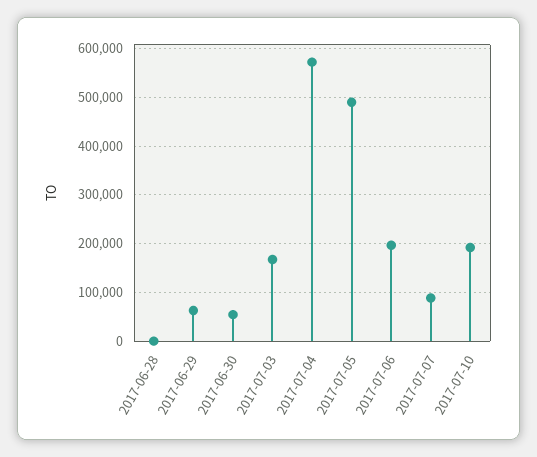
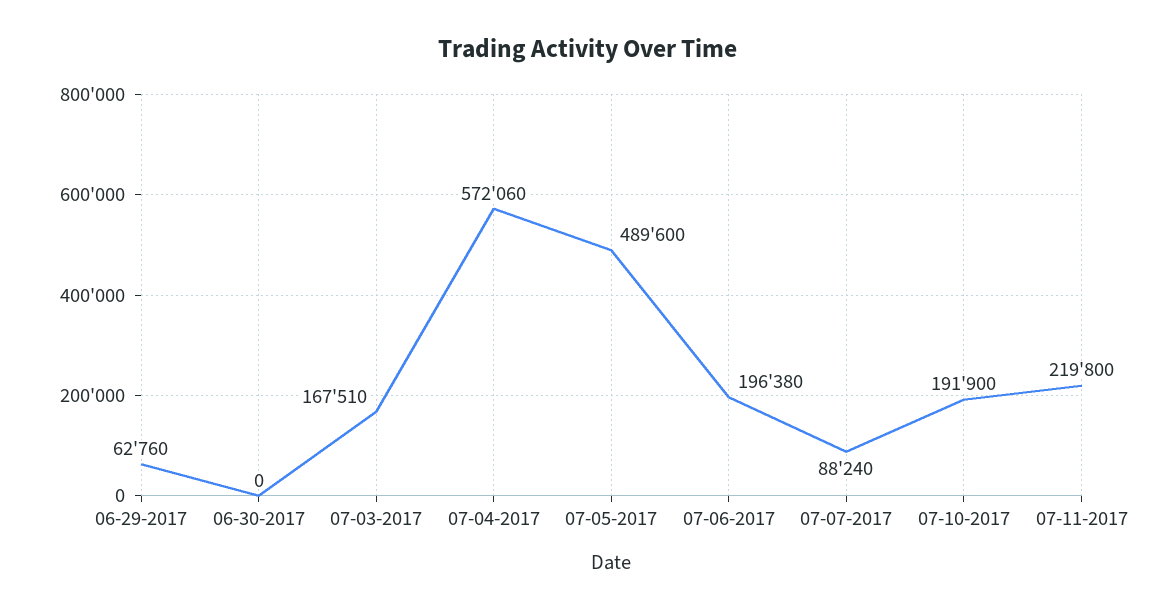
2017-06-28: 0 -> none
2017-06-30: 60000 -> 0
07-11-2017: none -> 219800

